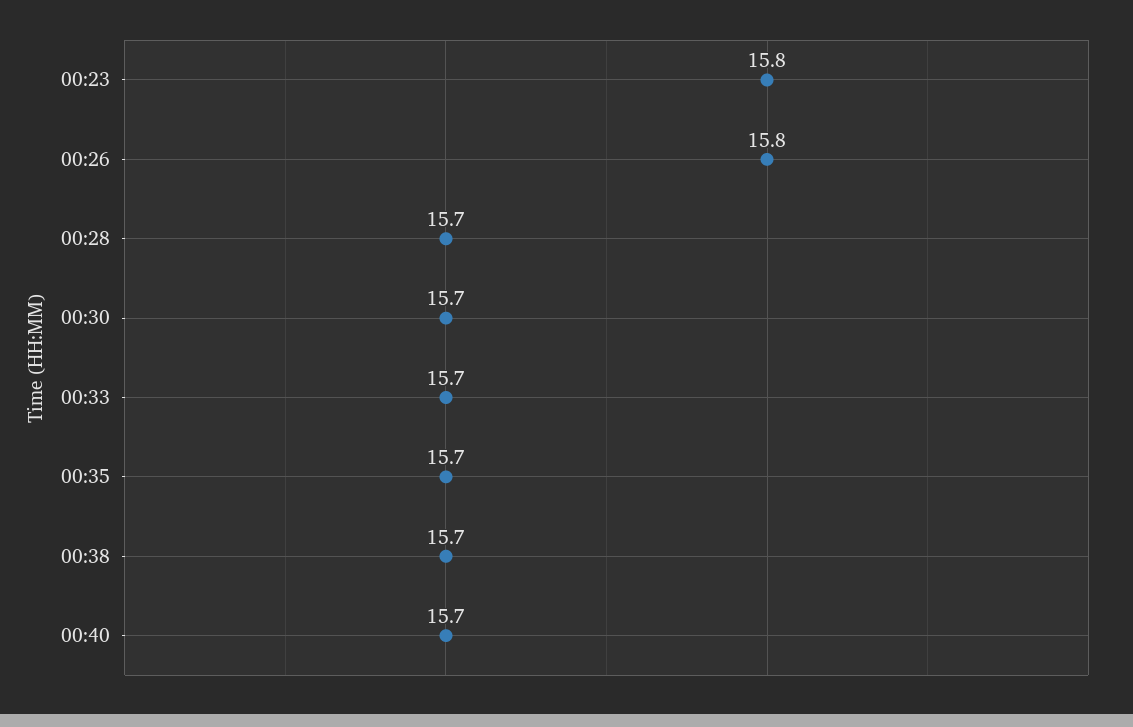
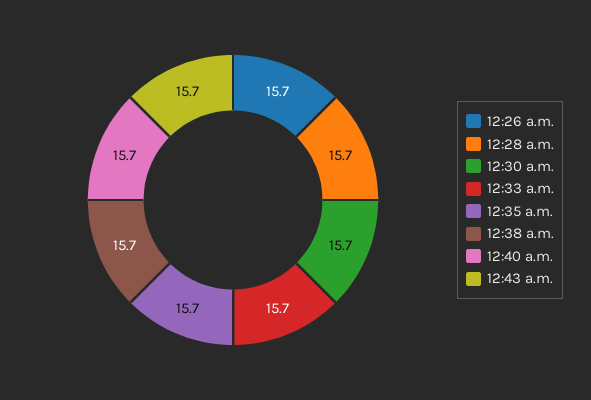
00:23: 15.8 -> none
00:26: 15.8 -> 15.7
12:43 a.m.: none -> 15.7

